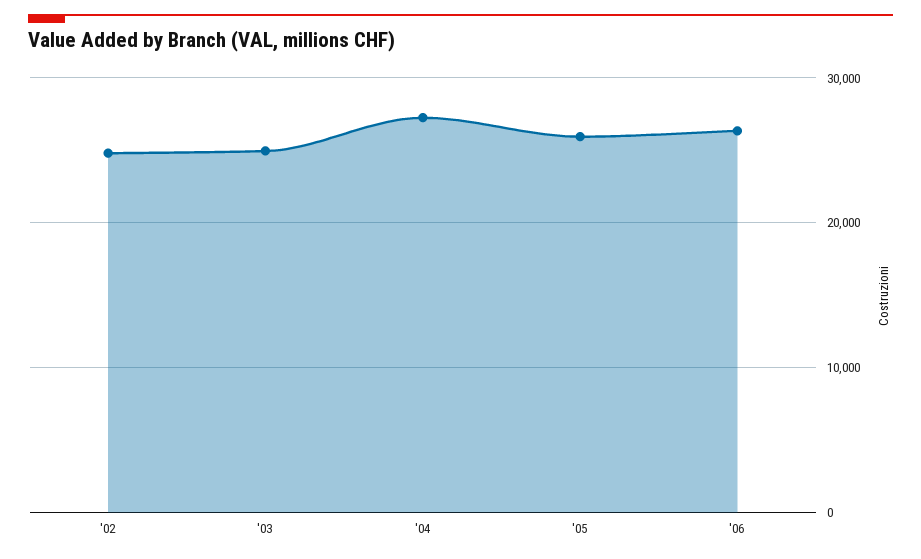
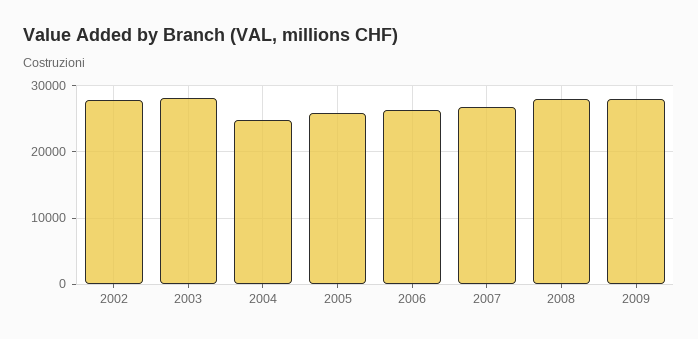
'02: 25000 -> 28000
'03: 25000 -> 28000
'04: 27000 -> 25000
2007: none -> 27000
2008: none -> 28000
2009: none -> 28000

